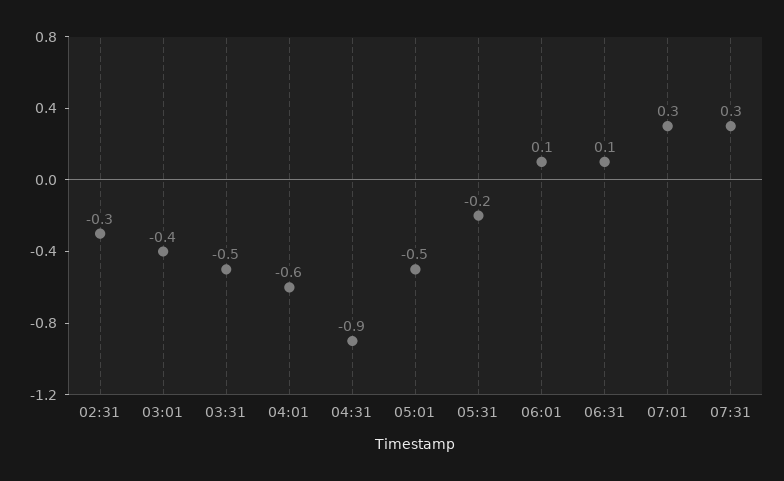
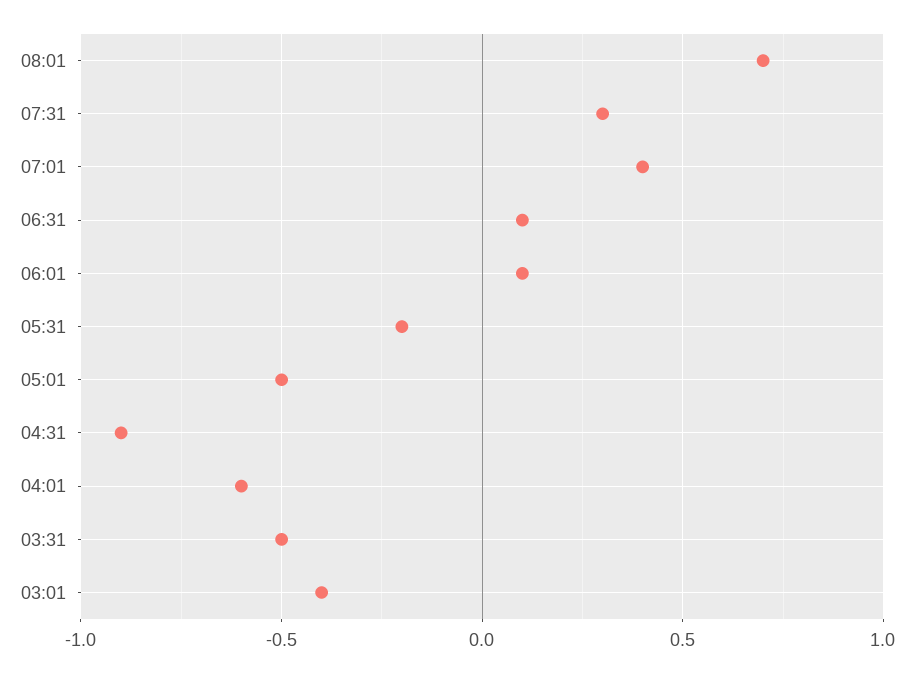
02:31: -0.3 -> none
07:01: 0.3 -> 0.4
08:01: none -> 0.7

